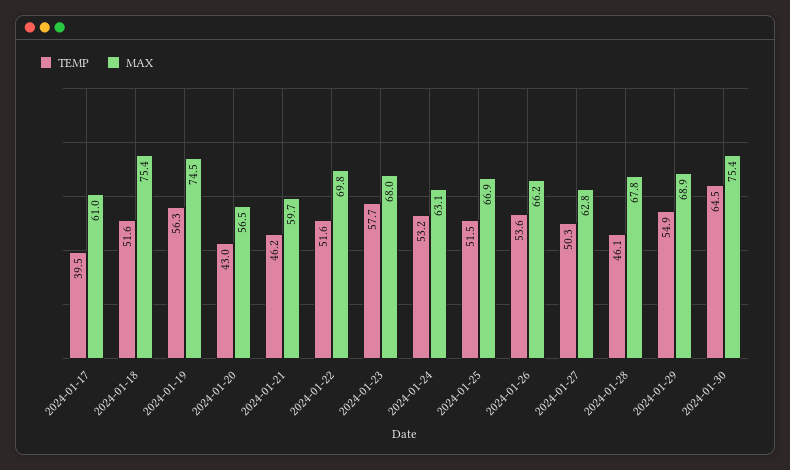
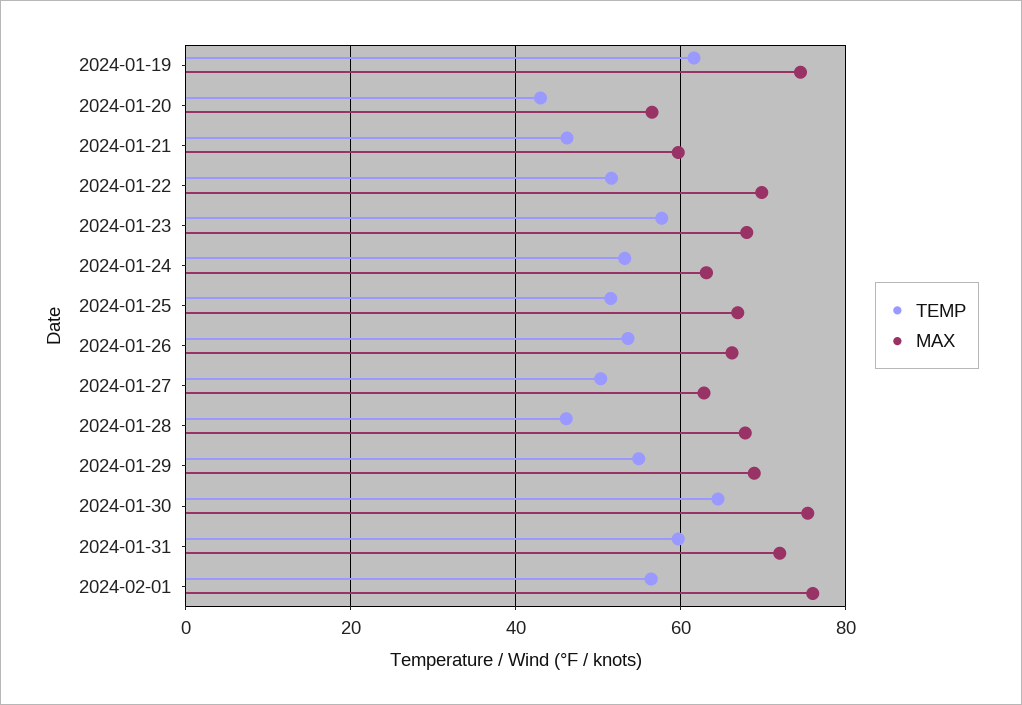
TEMP, 2024-01-17: 39.5 -> none
MAX, 2024-01-17: 61 -> none
TEMP, 2024-01-18: 51.6 -> none
MAX, 2024-01-18: 75.4 -> none
TEMP, 2024-01-19: 56.3 -> 62
TEMP, 2024-01-31: none -> 60
MAX, 2024-01-31: none -> 72
TEMP, 2024-02-01: none -> 56
MAX, 2024-02-01: none -> 76

